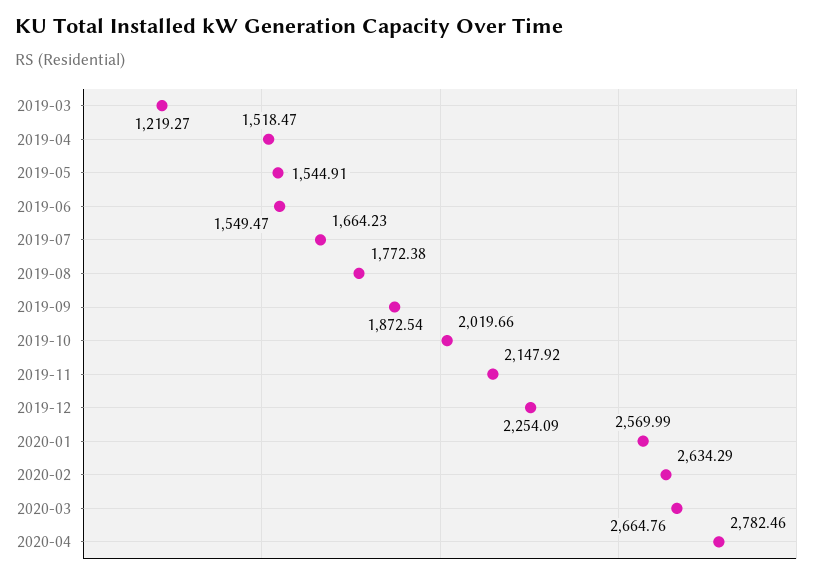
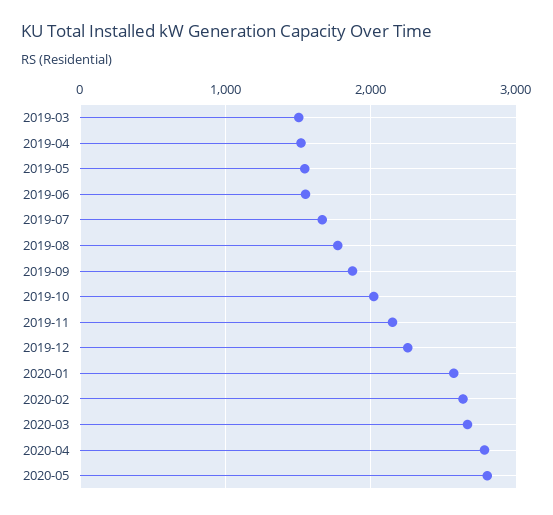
2019-03: 1219.27 -> 1500
2020-05: none -> 2800

